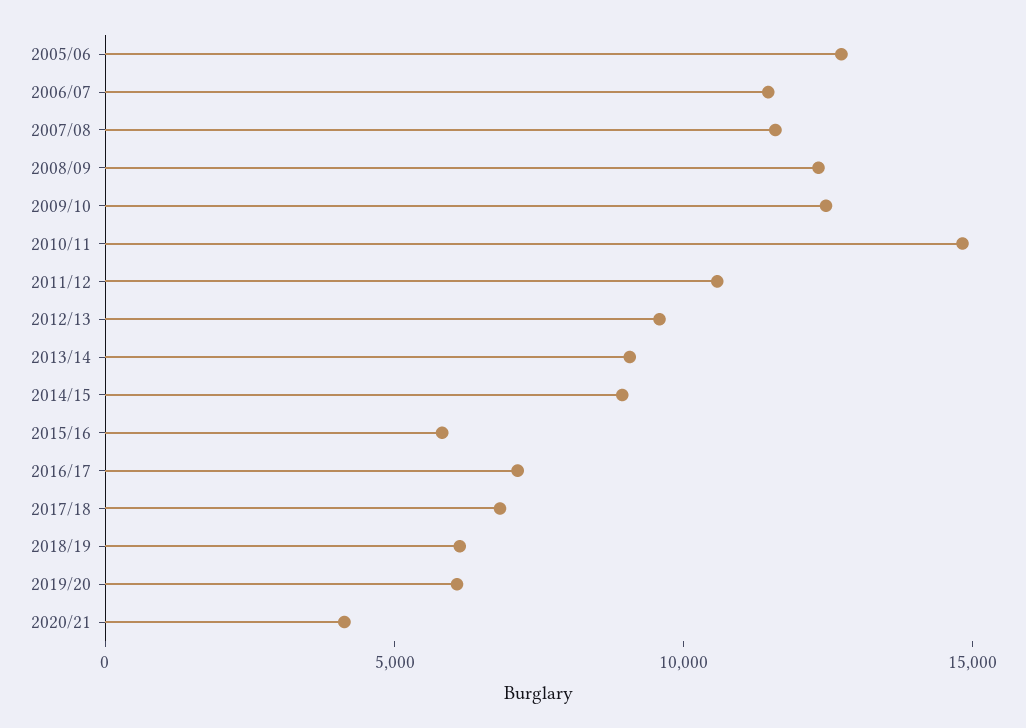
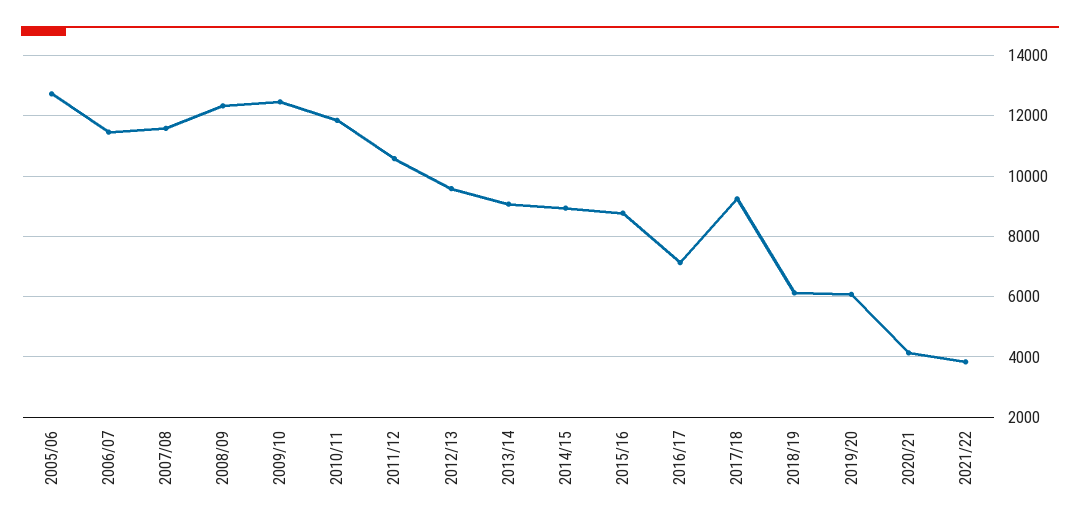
2010/11: 15000 -> 11800
2015/16: 6000 -> 8800
2017/18: 7000 -> 9200
2021/22: none -> 3800

